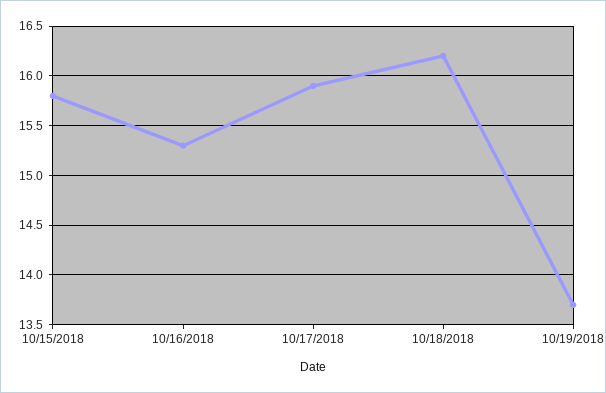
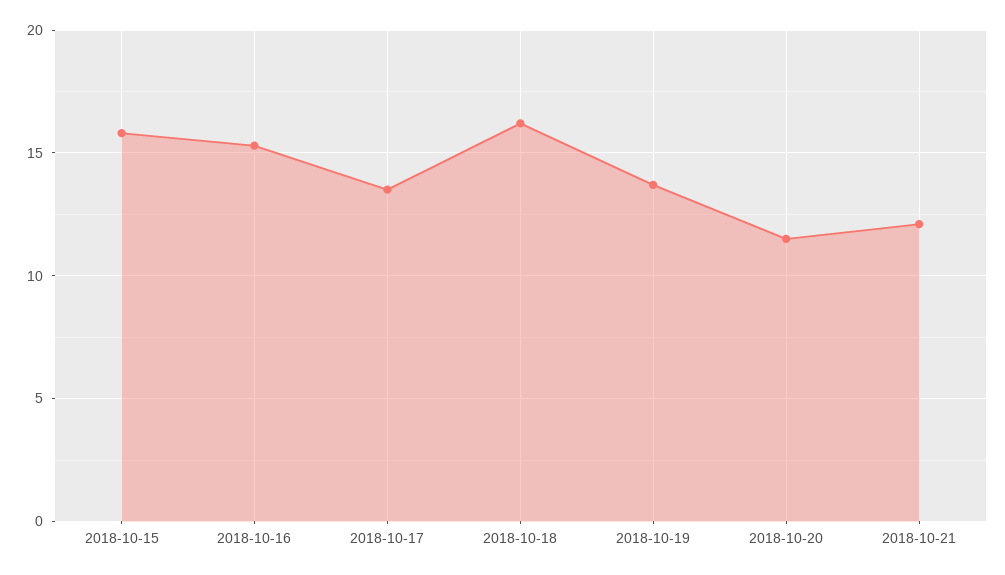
10/17/2018: 15.9 -> 13.5
2018-10-20: none -> 11.5
2018-10-21: none -> 12

